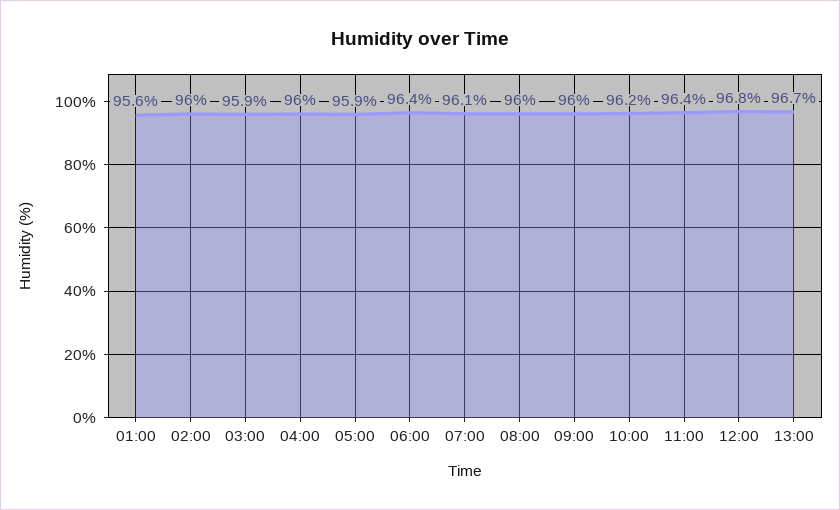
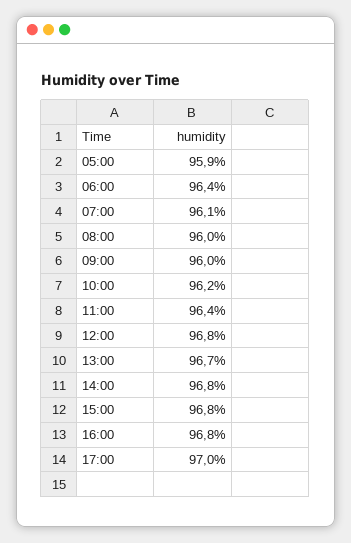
01:00: 95.6 -> none
02:00: 96 -> none
03:00: 95.9 -> none
04:00: 96 -> none
14:00: none -> 96.8
15:00: none -> 96.8
16:00: none -> 96.8
17:00: none -> 97

